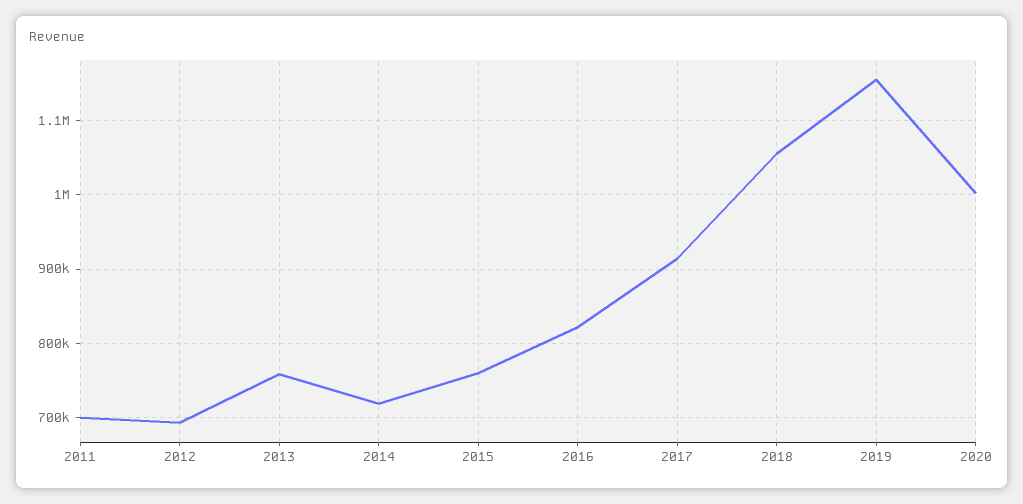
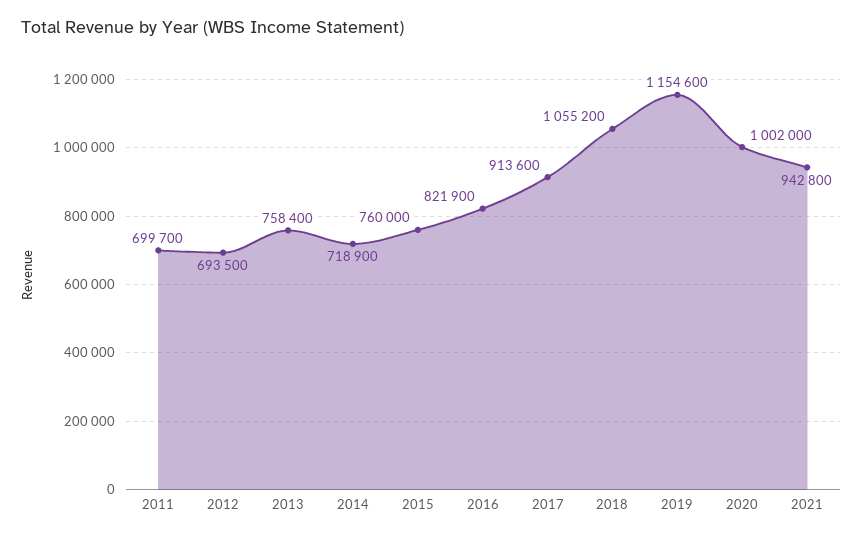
2021: none -> 942800

